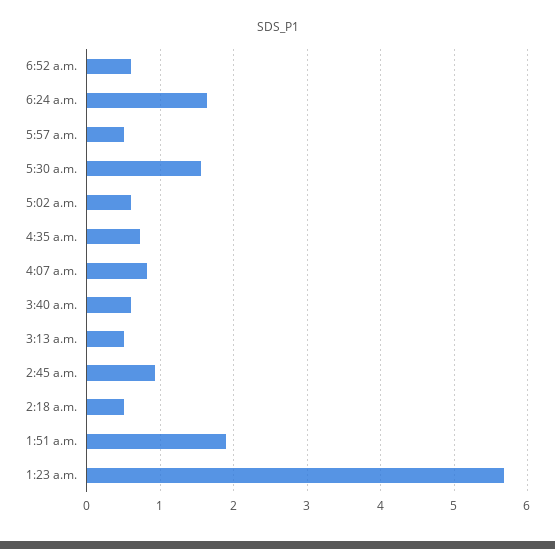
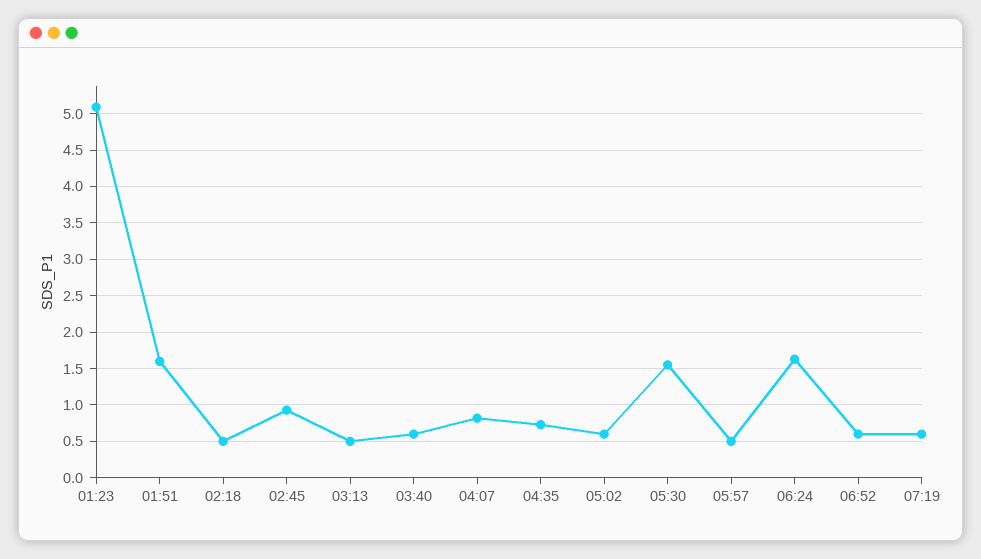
1:51 a.m.: 1.9 -> 1.6
1:23 a.m.: 5.7 -> 5.1
07:19: none -> 0.6

